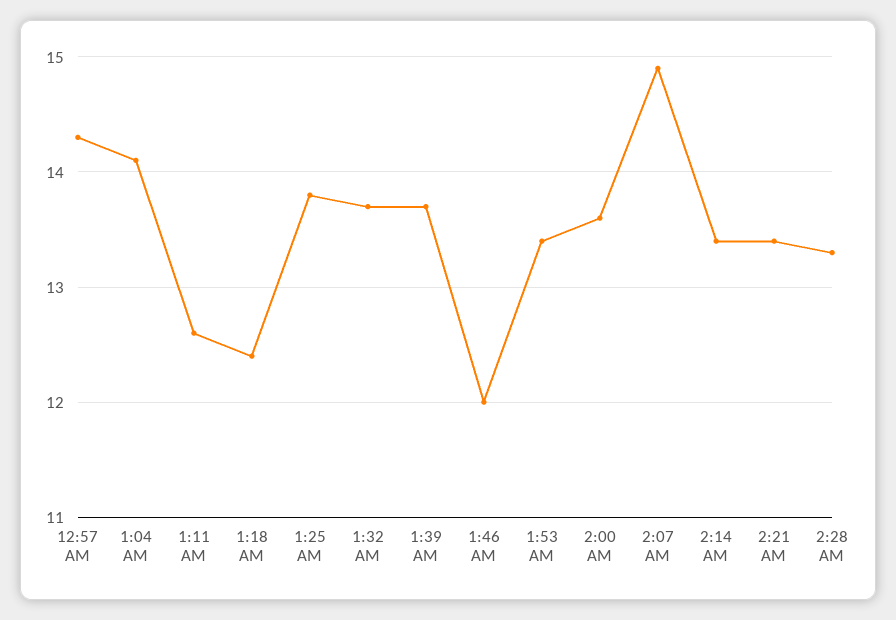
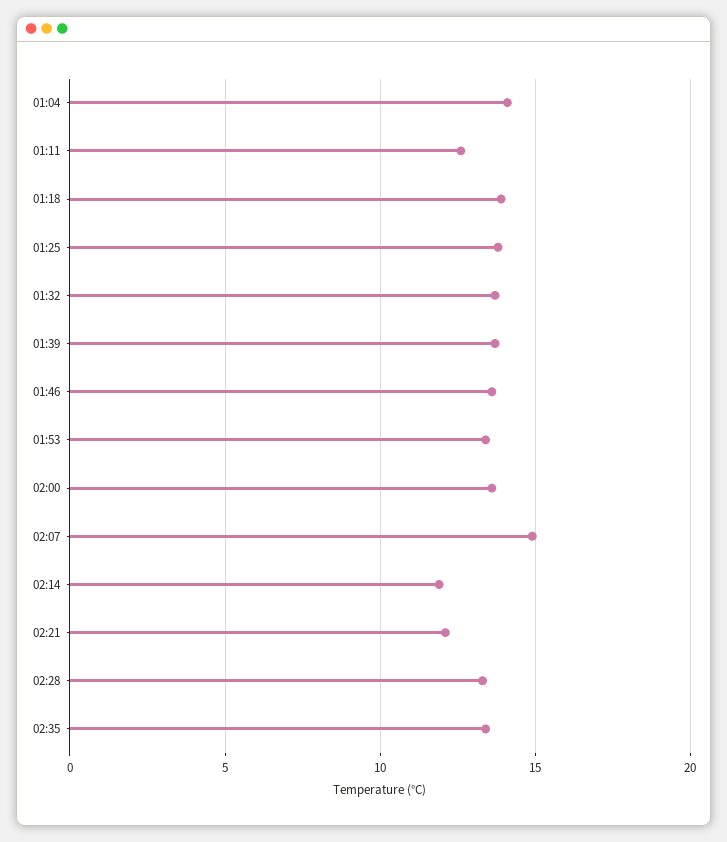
12:57 AM: 14.3 -> none
1:18 AM: 12.4 -> 14
1:46 AM: 12 -> 13.5
2:14 AM: 13.4 -> 12
2:21 AM: 13.4 -> 12
02:35: none -> 13.5

